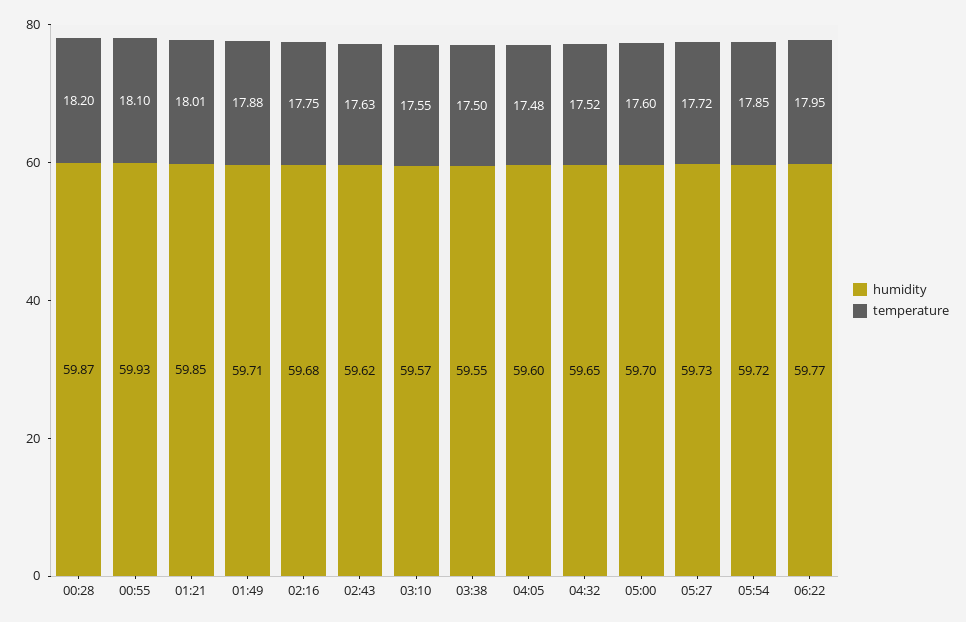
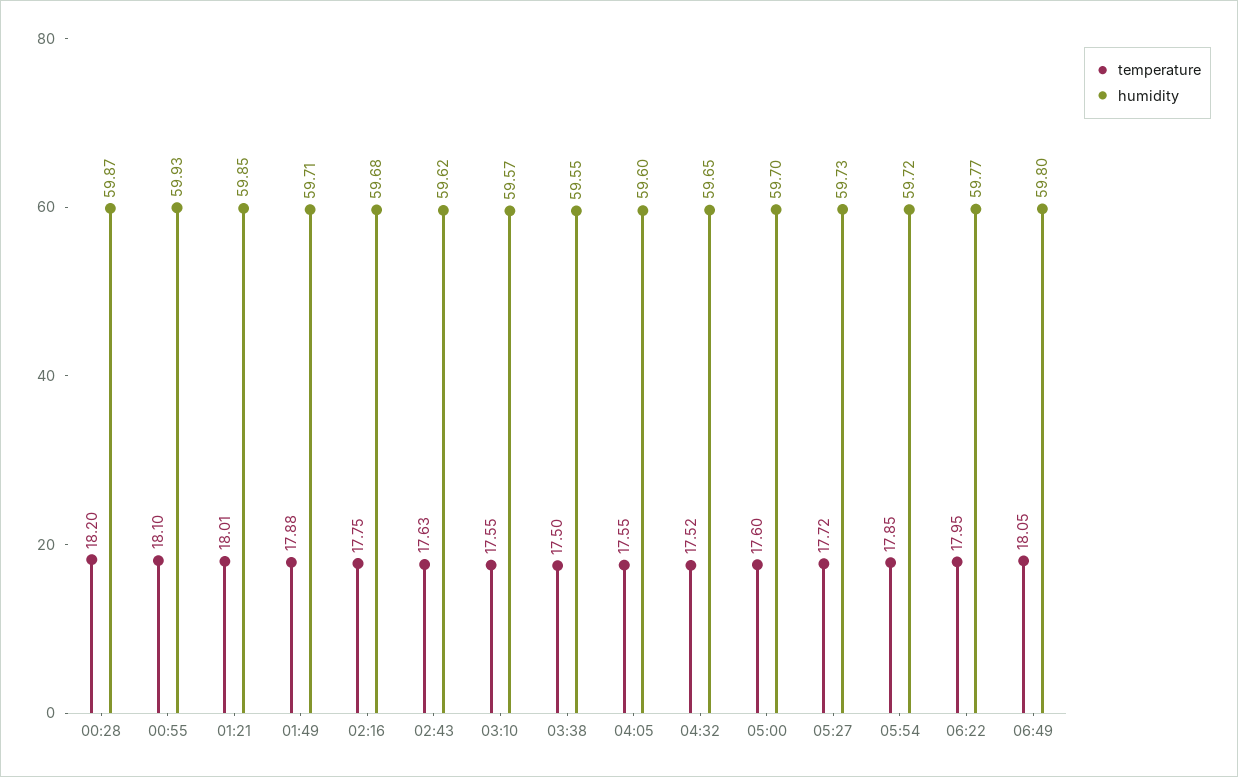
temperature, 04:05: 17.48 -> 17.55
temperature, 06:49: none -> 18.05
humidity, 06:49: none -> 59.8

